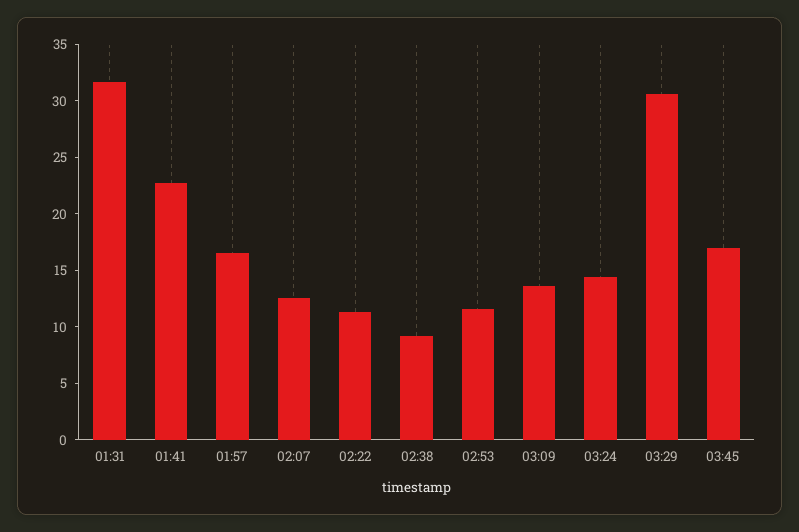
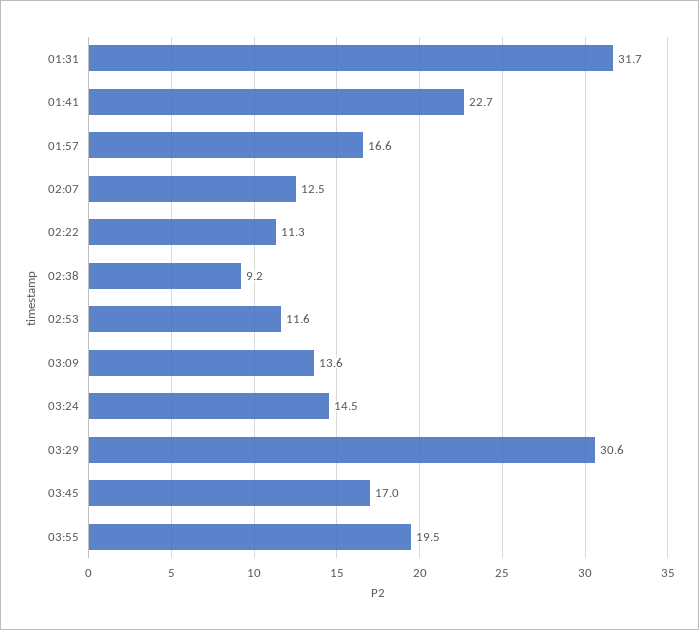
03:55: none -> 19.5

